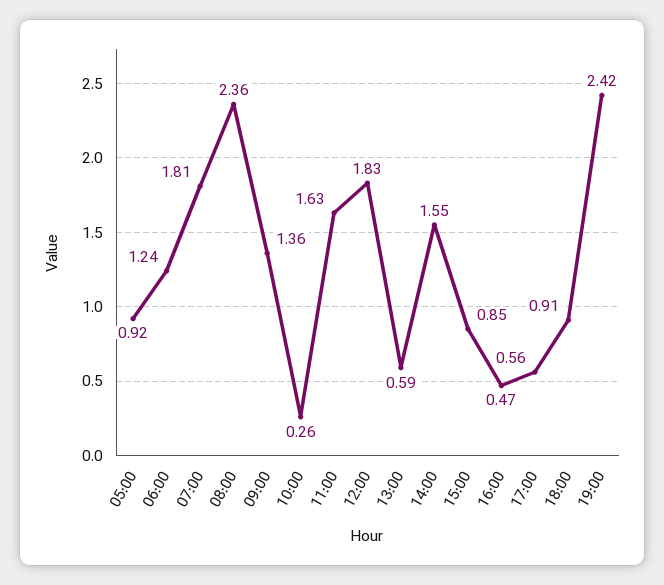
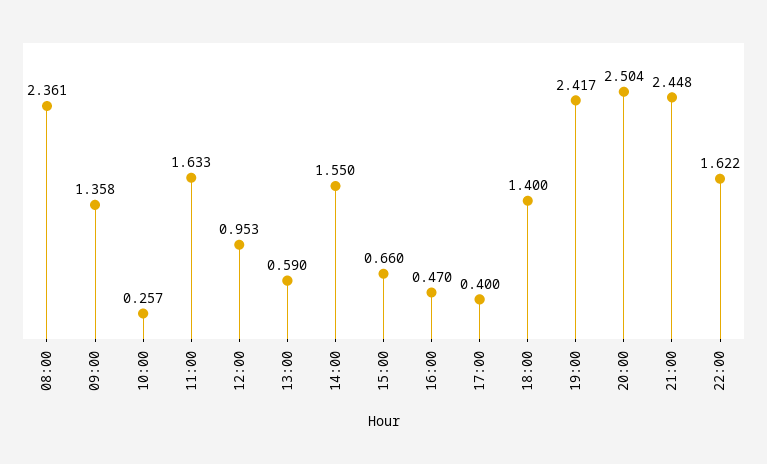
05:00: 0.92 -> none
06:00: 1.24 -> none
07:00: 1.81 -> none
12:00: 1.83 -> 0.953
15:00: 0.85 -> 0.66
17:00: 0.56 -> 0.4
18:00: 0.91 -> 1.4
20:00: none -> 2.504
21:00: none -> 2.448
22:00: none -> 1.622

